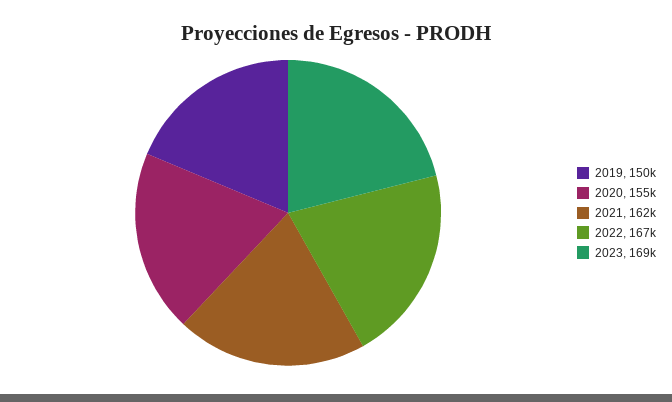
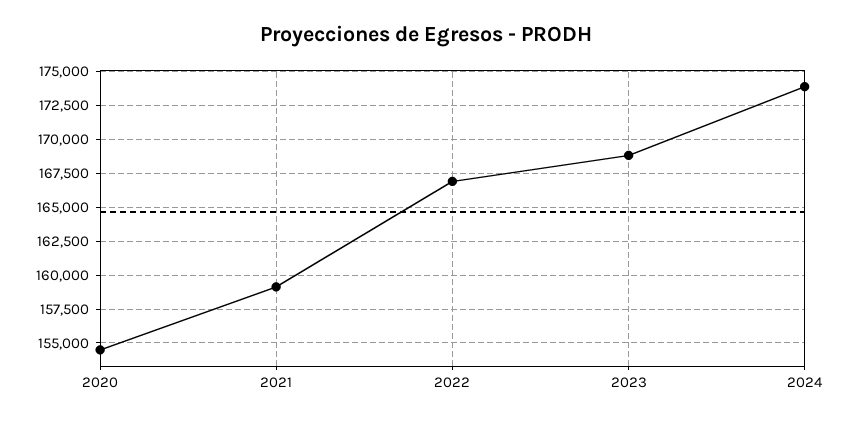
2019: 150000 -> none
2021: 162000 -> 159000
2024: none -> 174000

